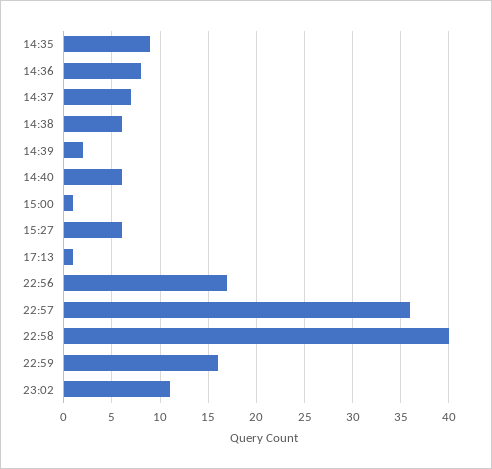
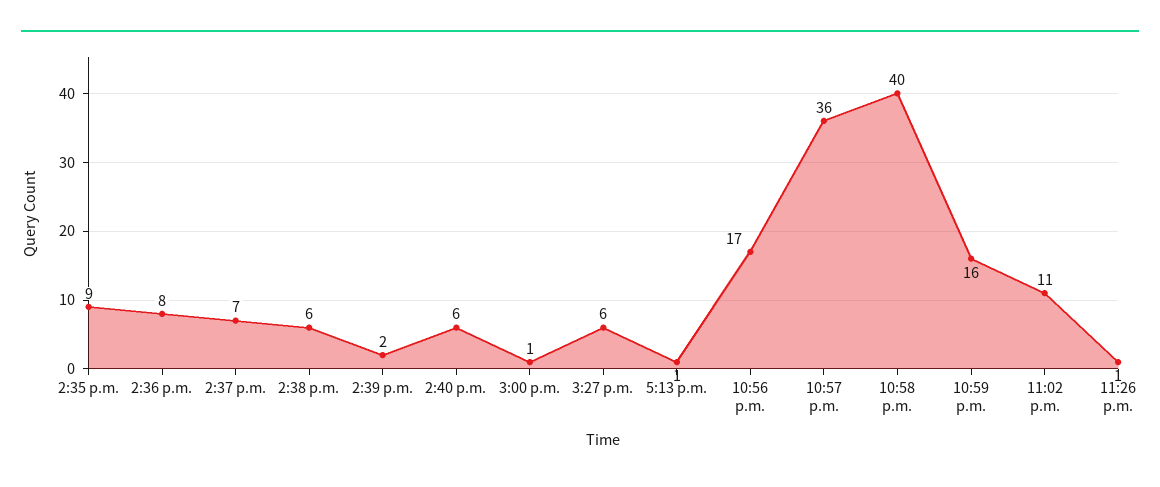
11:26 p.m.: none -> 1

